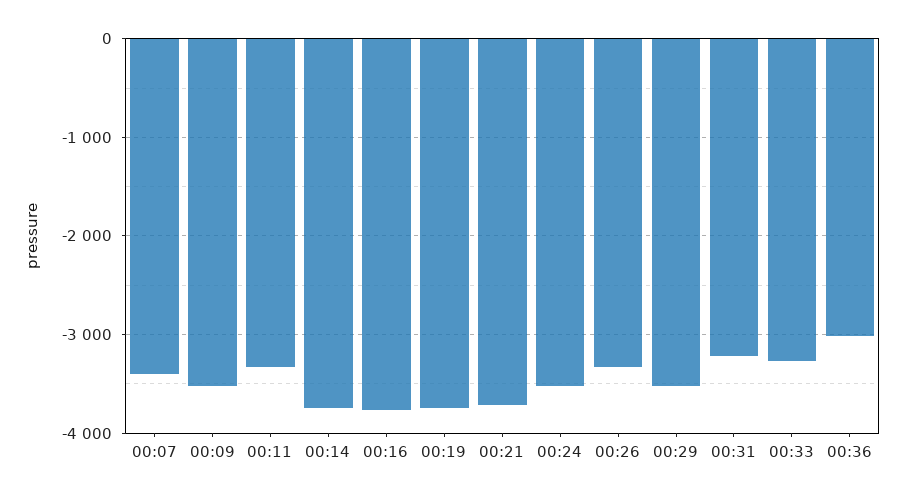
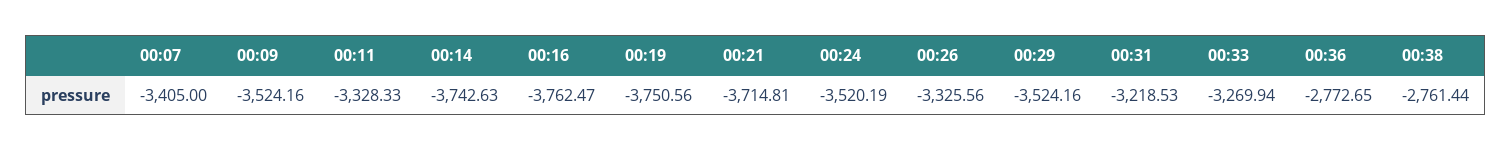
00:36: -3000 -> -2772.65
00:38: none -> -2761.44

